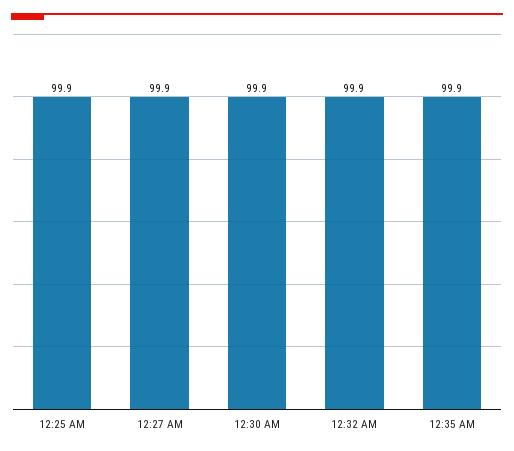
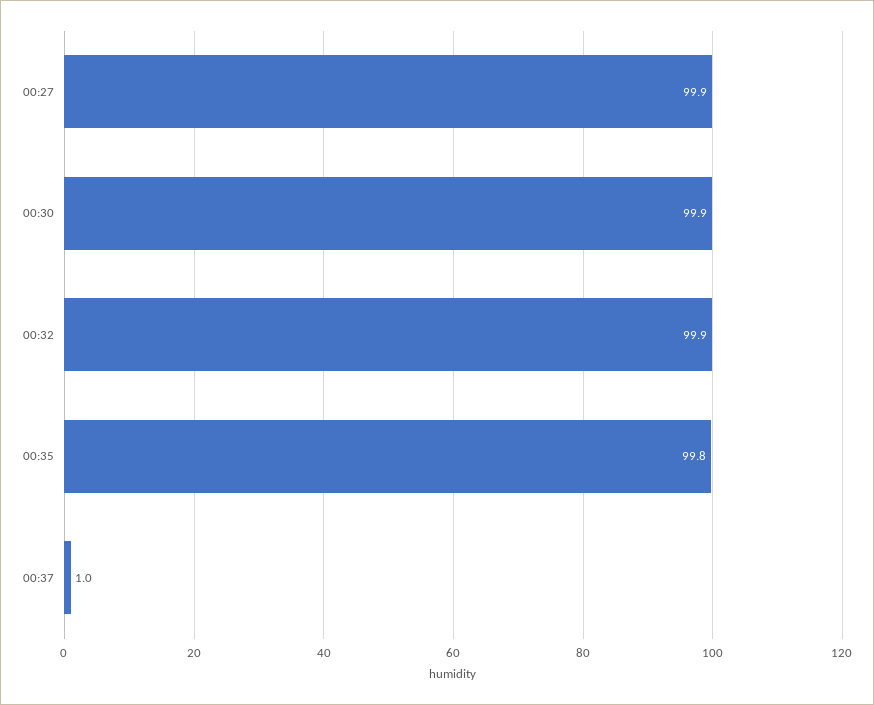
12:25 AM: 99.9 -> none
12:35 AM: 99.9 -> 99.8
00:37: none -> 1

